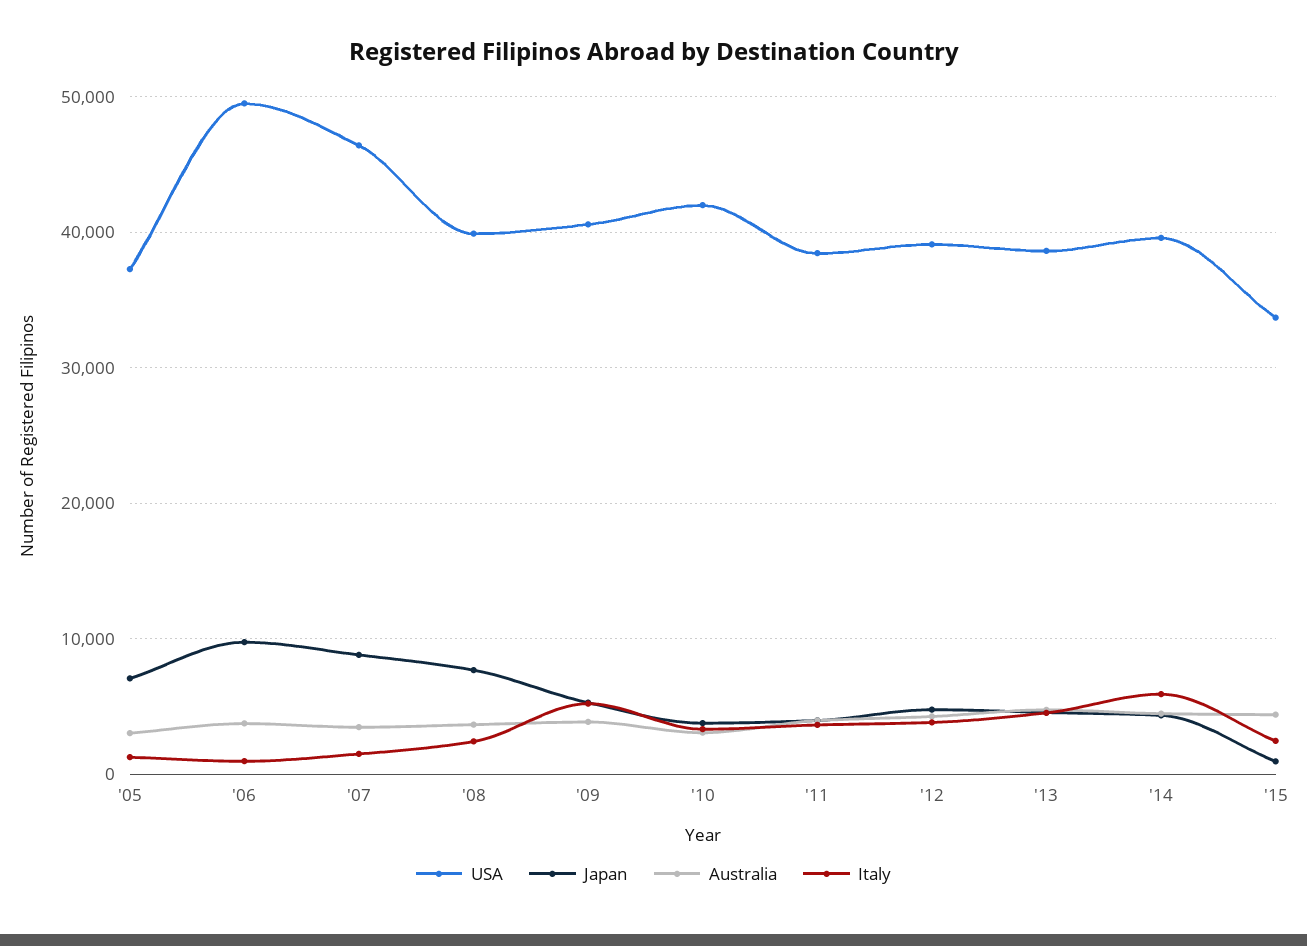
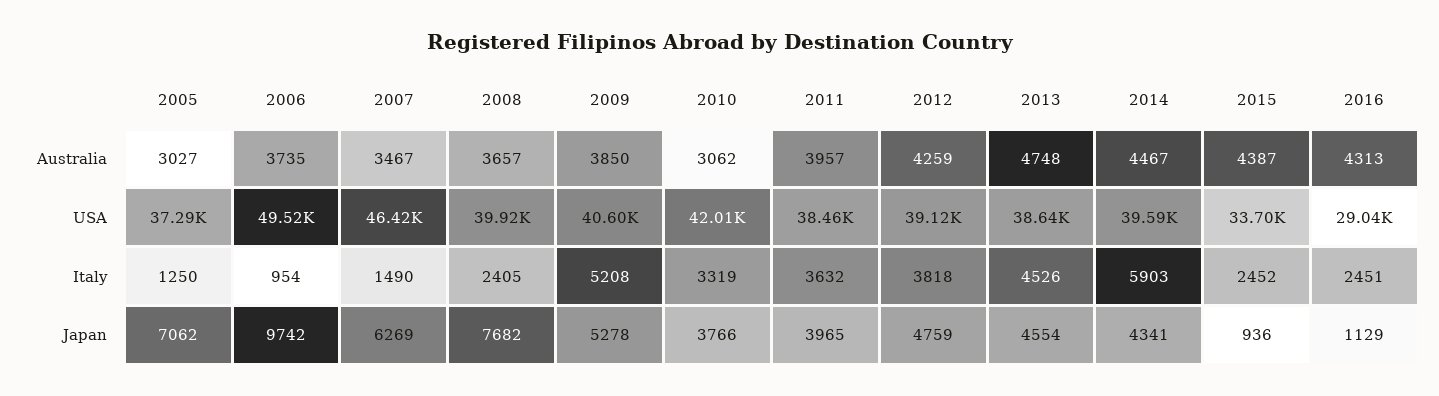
Japan, '07: 9000 -> 6269
Australia, 2016: none -> 4313
USA, 2016: none -> 29040
Italy, 2016: none -> 2451
Japan, 2016: none -> 1129

